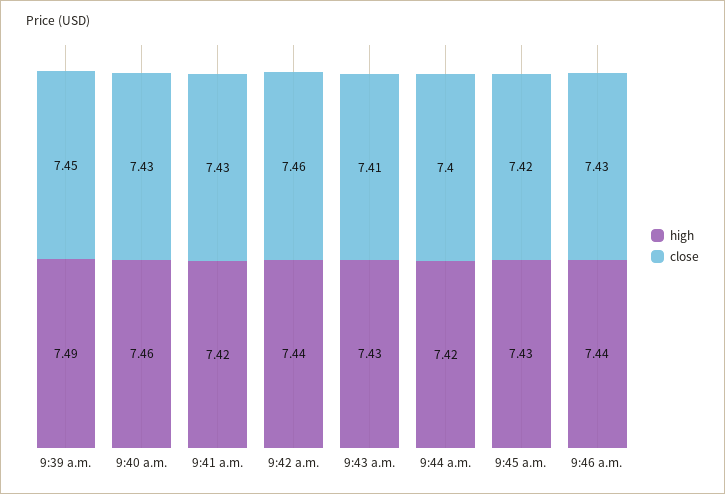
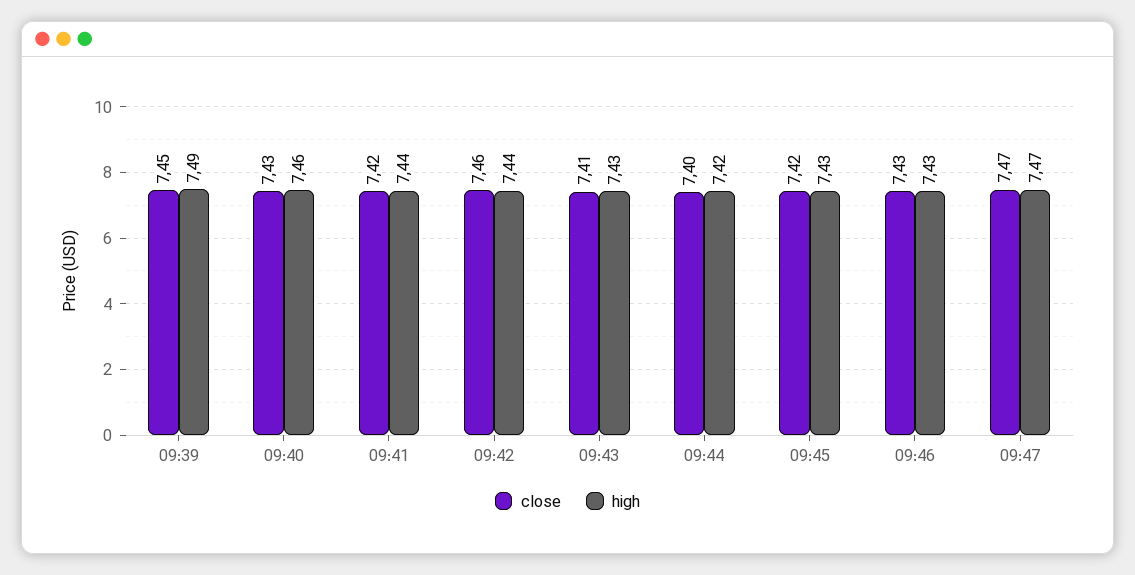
high, 9:41 a.m.: 7.42 -> 7.44
close, 9:41 a.m.: 7.43 -> 7.42
high, 9:46 a.m.: 7.44 -> 7.43
close, 09:47: none -> 7.47
high, 09:47: none -> 7.47

